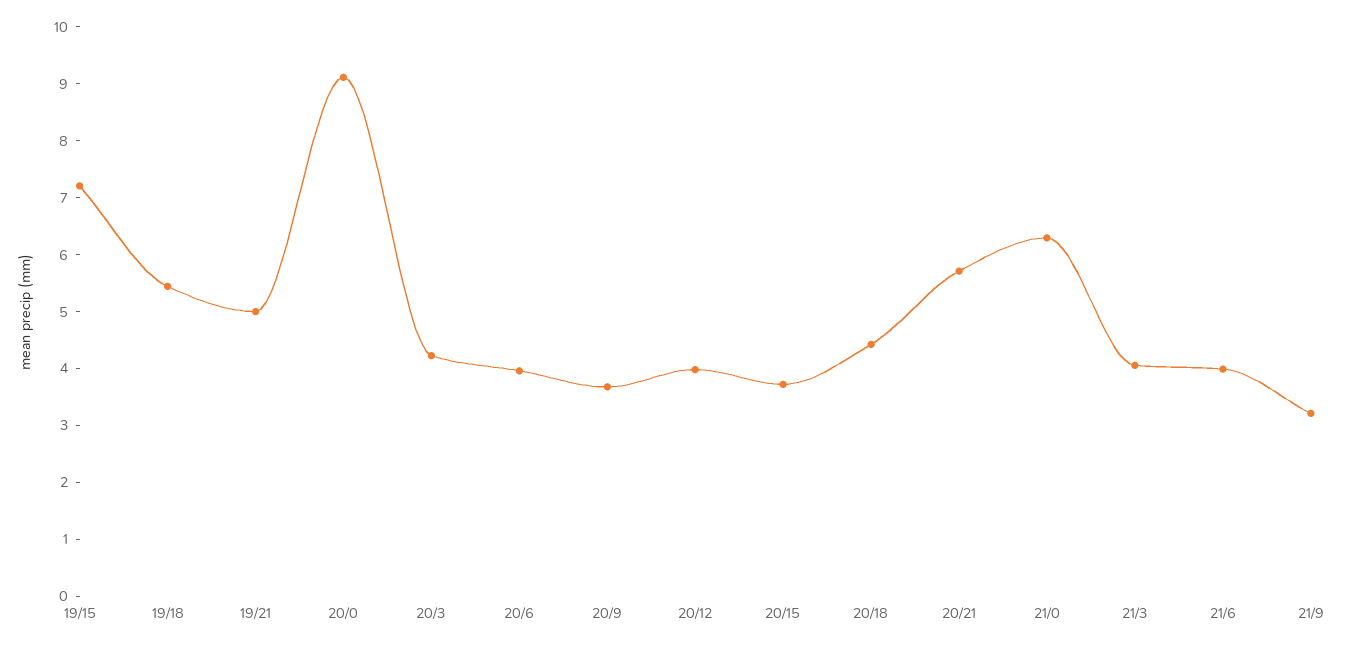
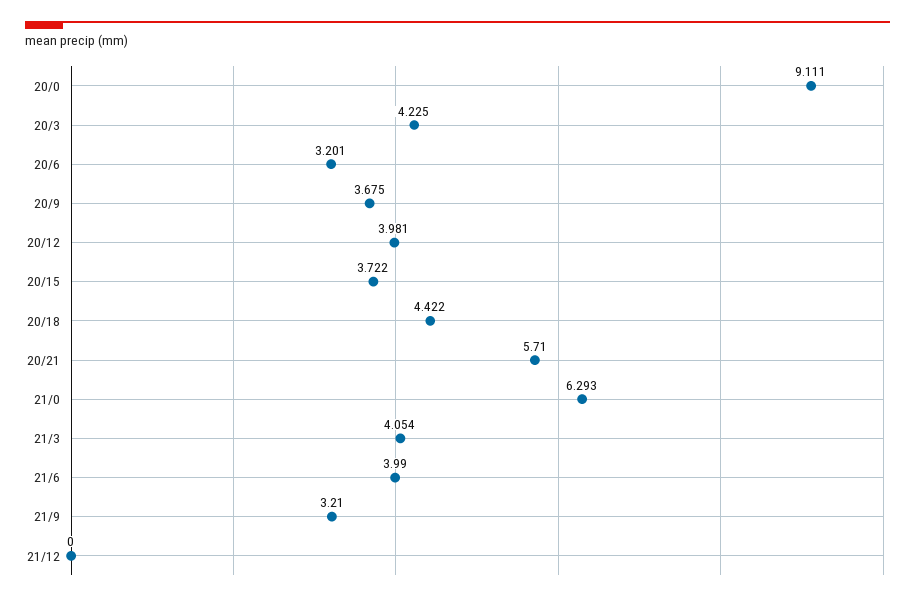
19/15: 7.2 -> none
19/18: 5.4 -> none
19/21: 5 -> none
20/6: 4 -> 3.201
21/12: none -> 0

